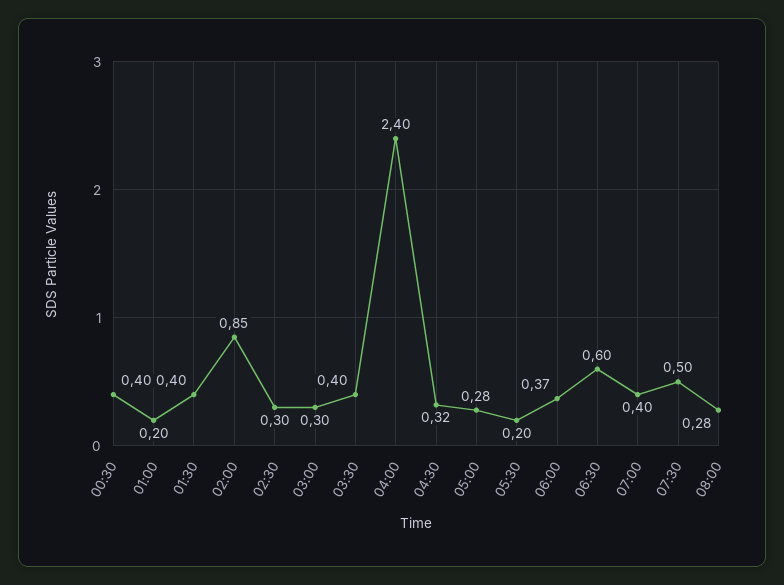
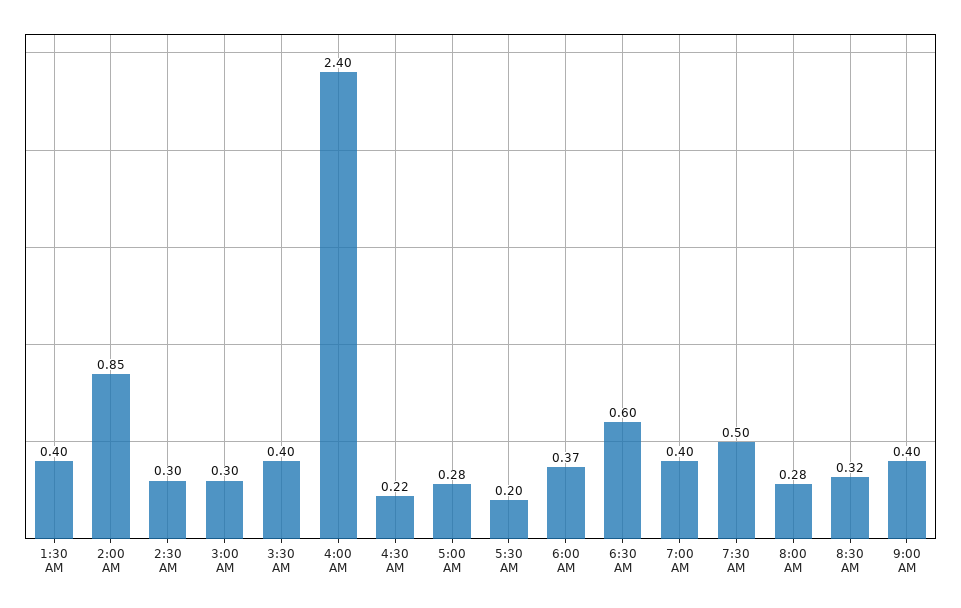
00:30: 0.4 -> none
01:00: 0.2 -> none
04:30: 0.32 -> 0.22
8:30 AM: none -> 0.32
9:00 AM: none -> 0.4

